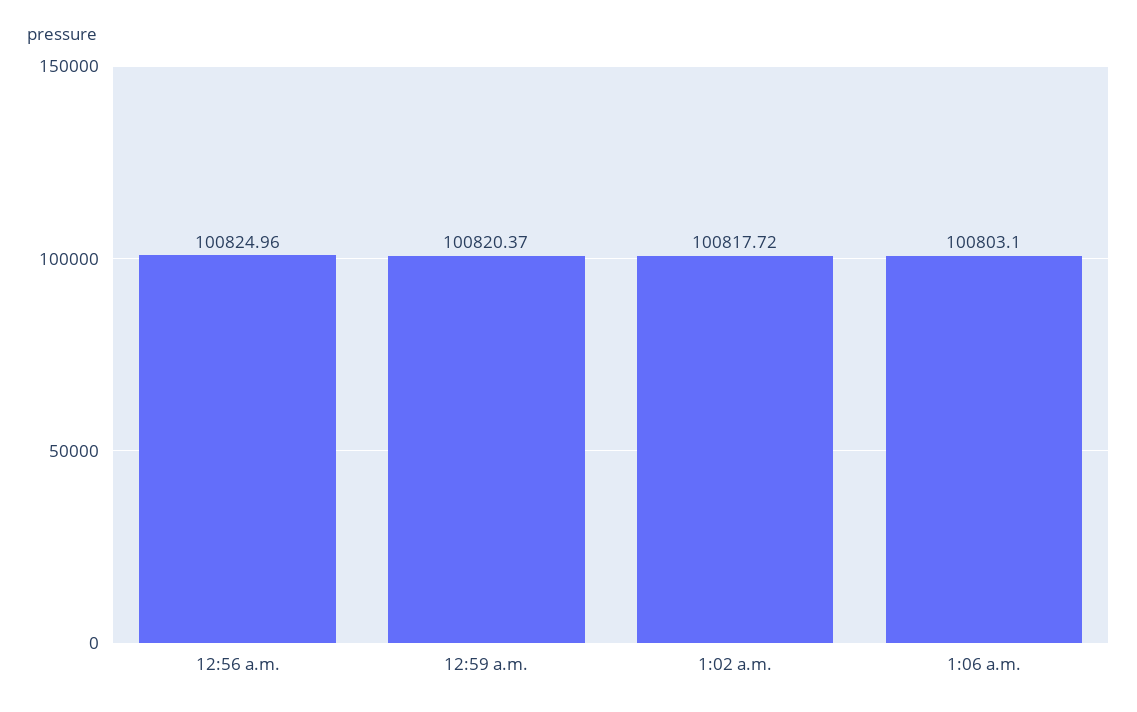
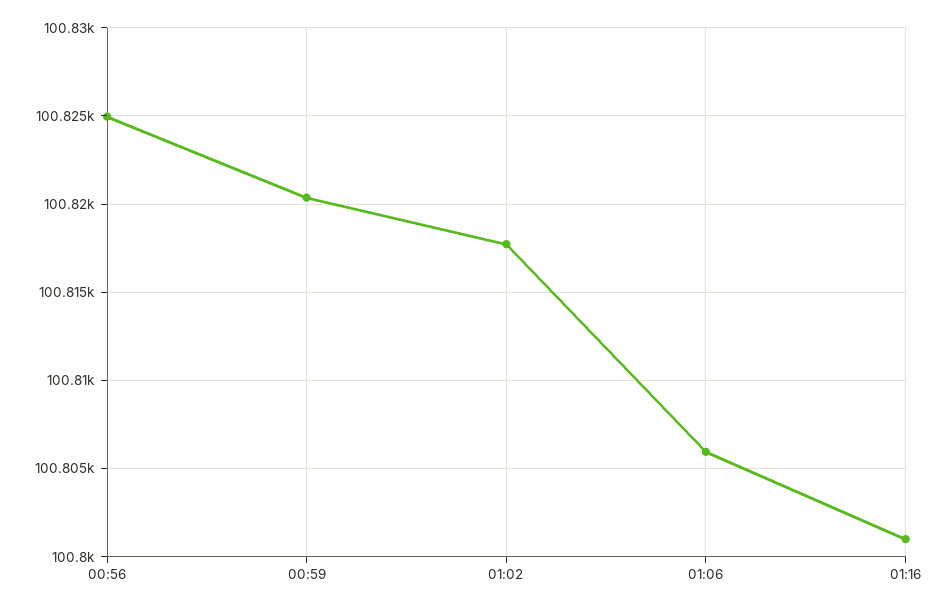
1:06 a.m.: 100803.1 -> 100806
01:16: none -> 100801

